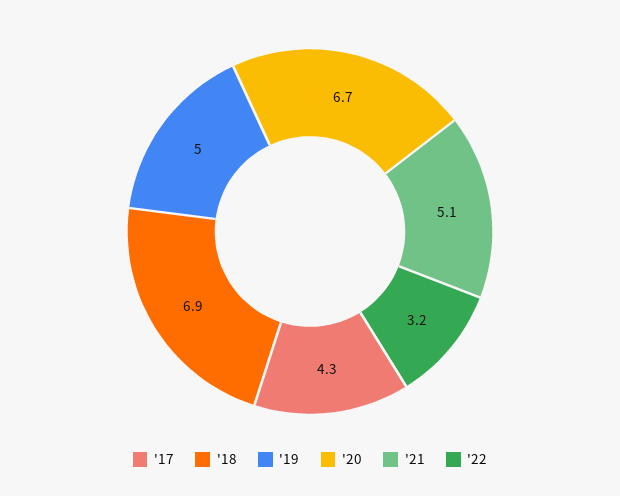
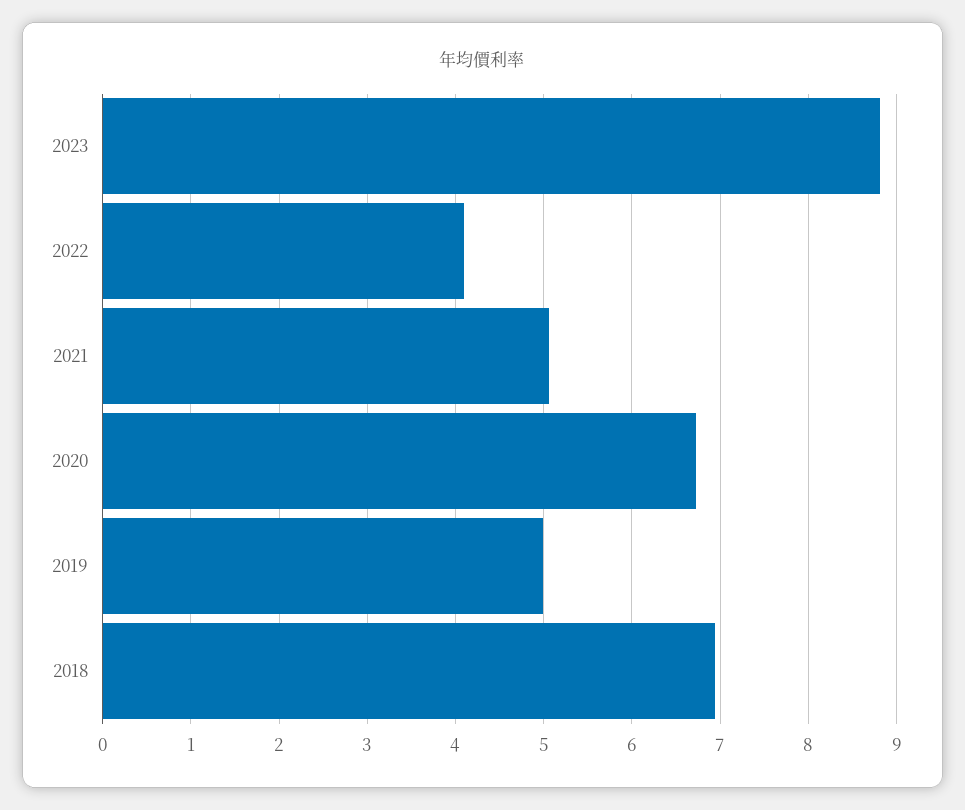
'17: 4.3 -> none
'22: 3.2 -> 4.1
2023: none -> 8.8

